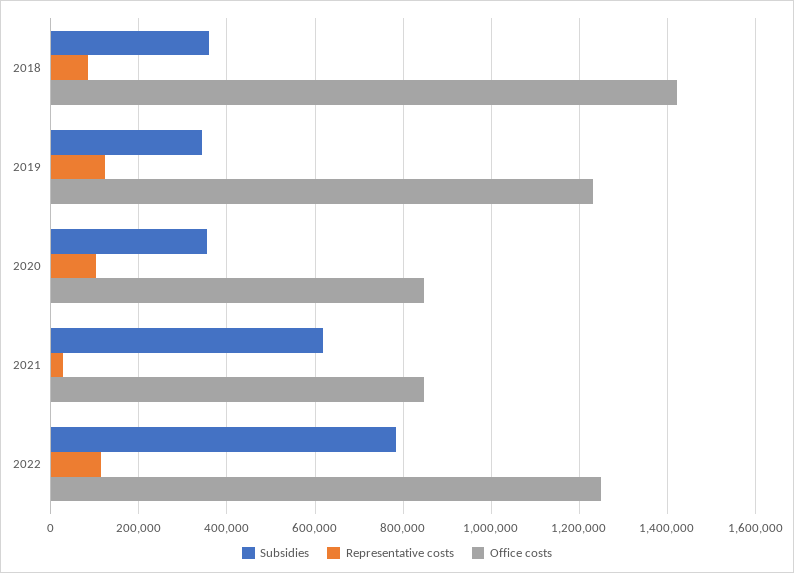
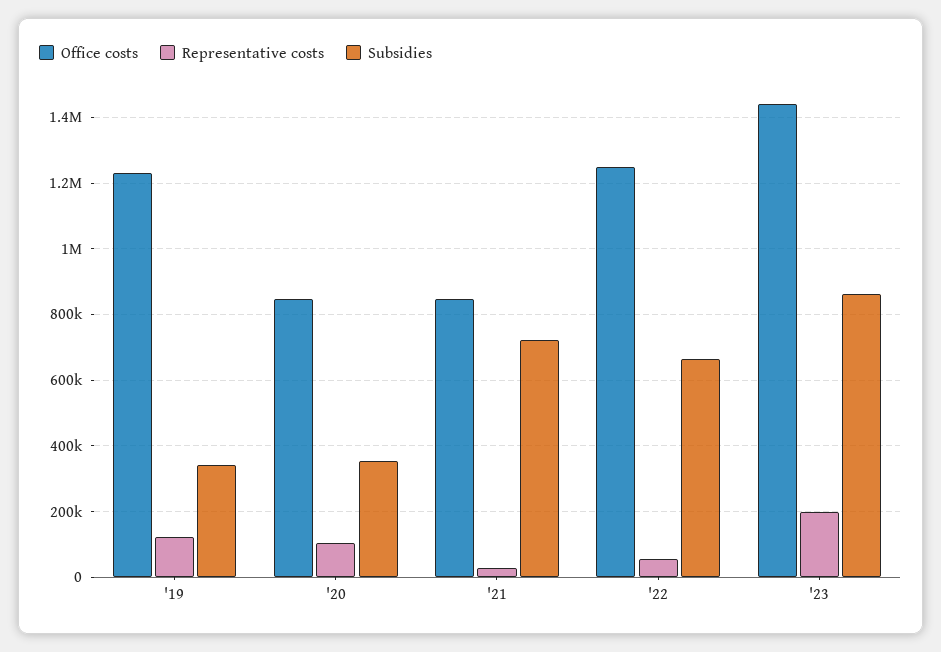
Subsidies, 2018: 360000 -> none
Representative costs, 2018: 80000 -> none
Office costs, 2018: 1420000 -> none
Subsidies, 2021: 620000 -> 720000
Subsidies, 2022: 780000 -> 660000
Representative costs, 2022: 120000 -> 60000
Office costs, '23: none -> 1440000
Representative costs, '23: none -> 200000
Subsidies, '23: none -> 860000

